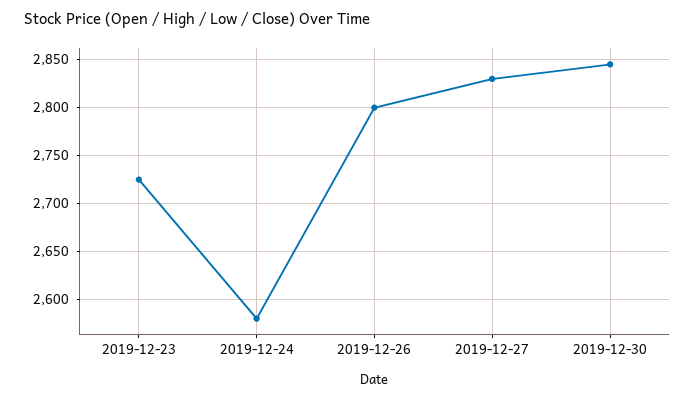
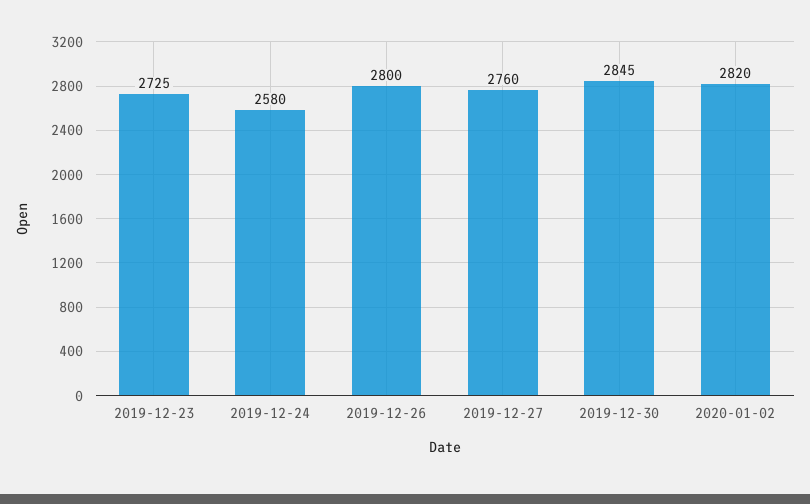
2019-12-27: 2830 -> 2760
2020-01-02: none -> 2820

